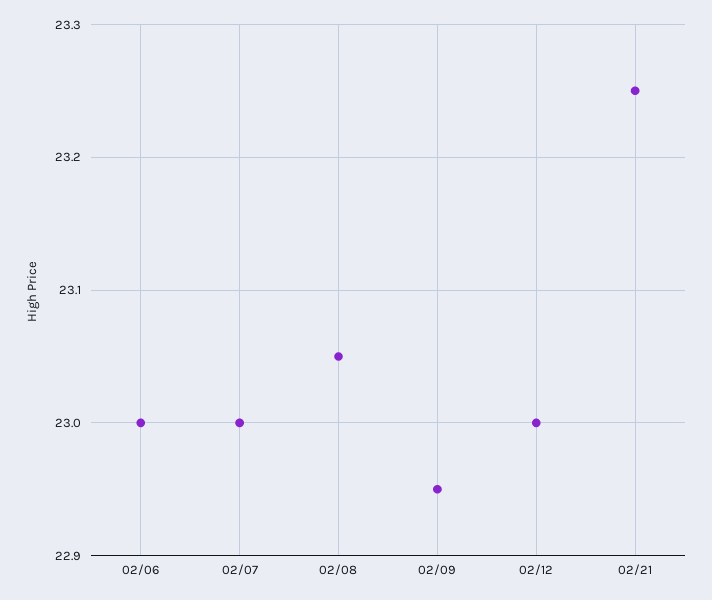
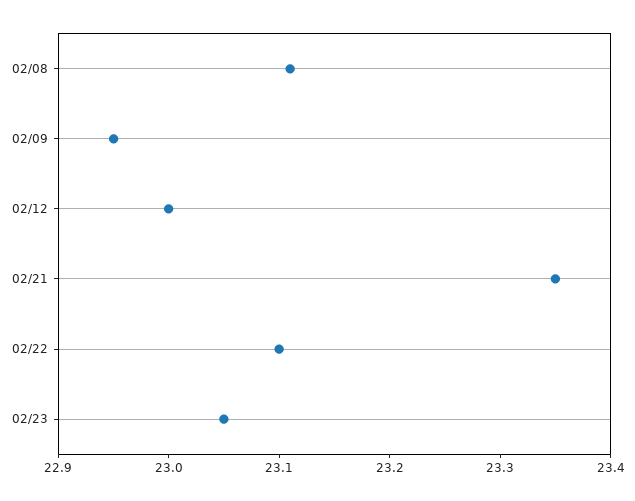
02/06: 23 -> none
02/07: 23 -> none
02/08: 23.05 -> 23.11
02/21: 23.25 -> 23.35
02/22: none -> 23.1
02/23: none -> 23.05

